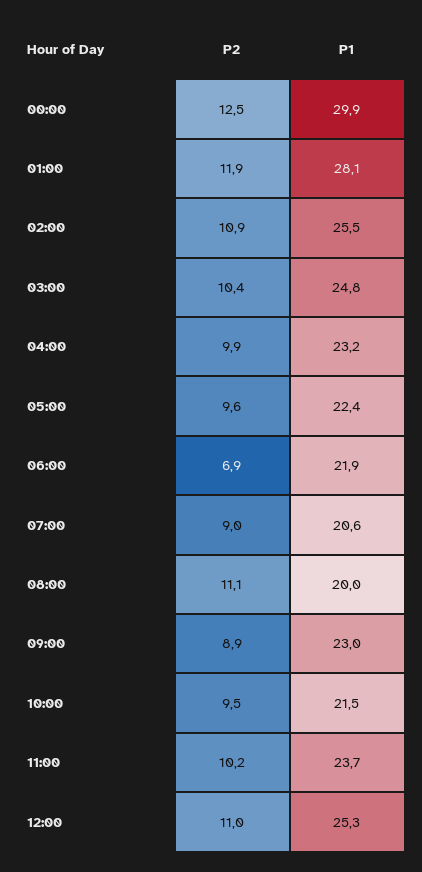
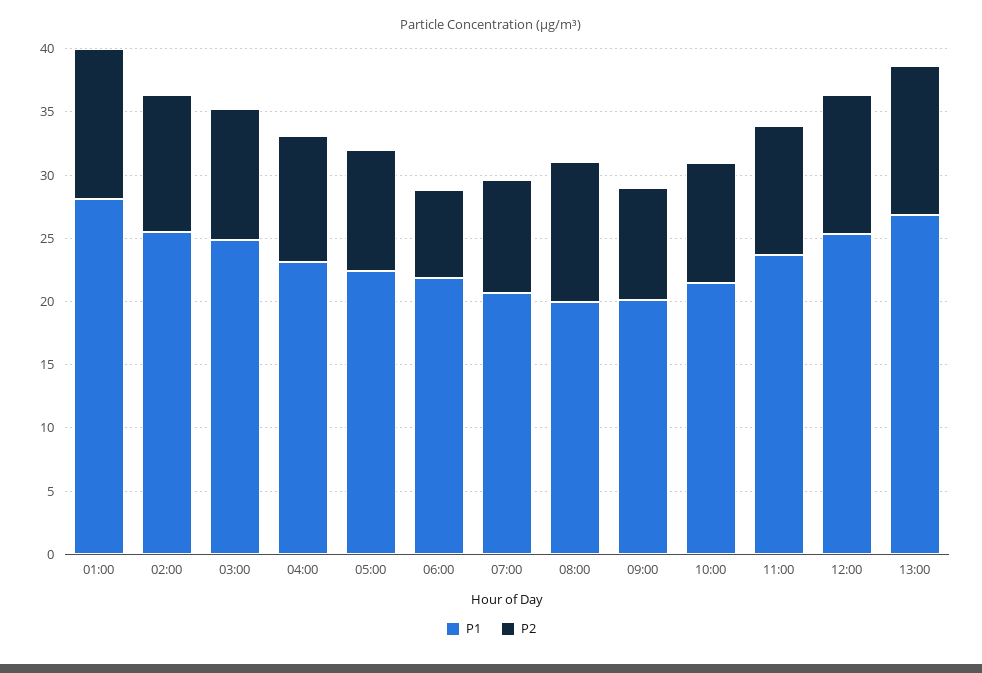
P2, 00:00: 12.5 -> none
P1, 00:00: 29.9 -> none
P1, 09:00: 23 -> 20
P1, 13:00: none -> 27
P2, 13:00: none -> 12

